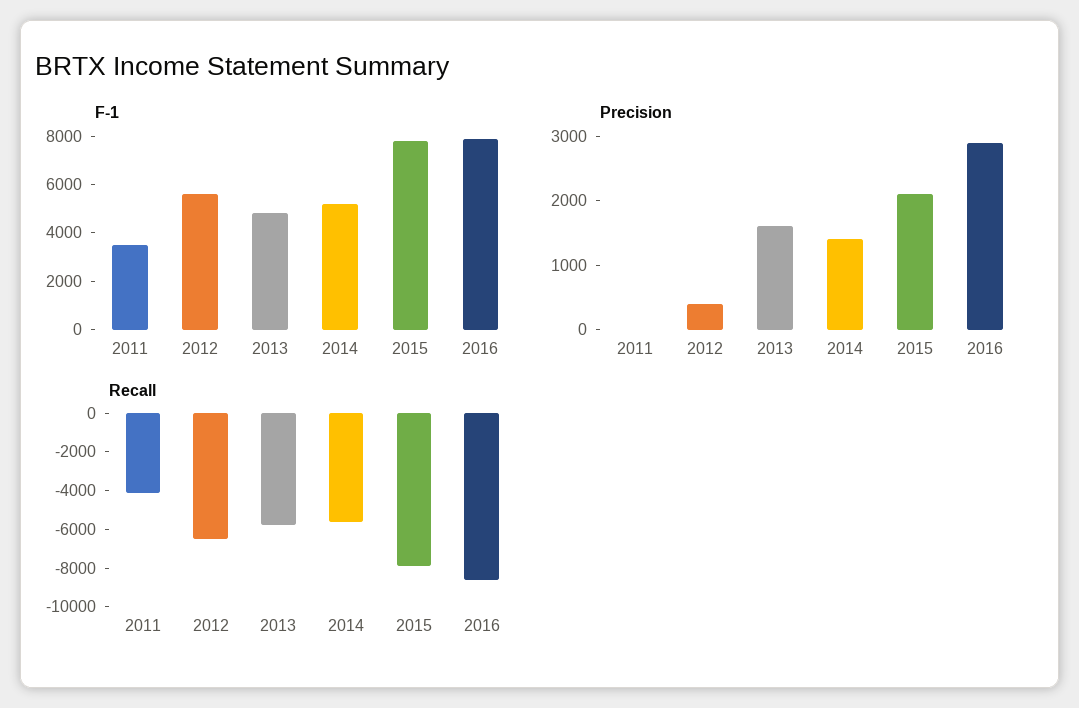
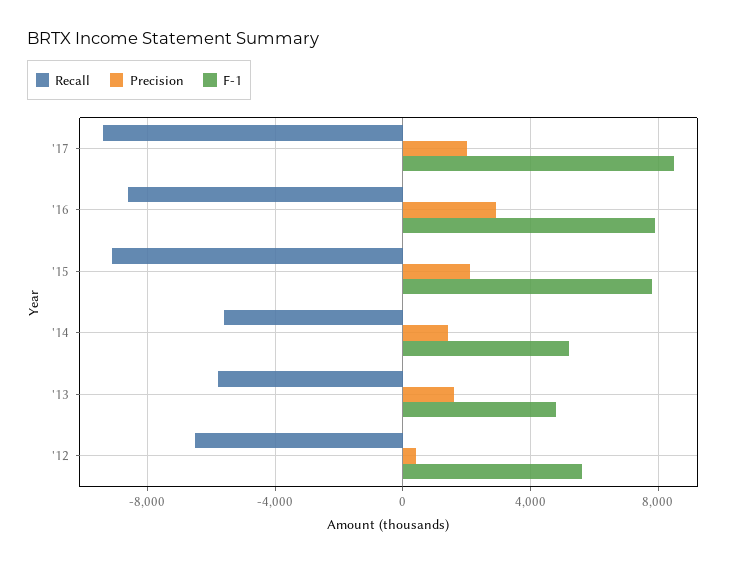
F-1, 2011: 3500 -> none
Precision, 2011: 0 -> none
Recall, 2011: -4000 -> none
Recall, 2015: -8000 -> -9000
Recall, '17: none -> -9500
Precision, '17: none -> 2000
F-1, '17: none -> 8500

